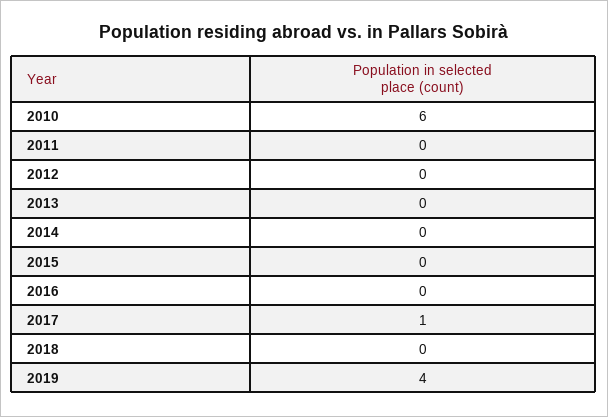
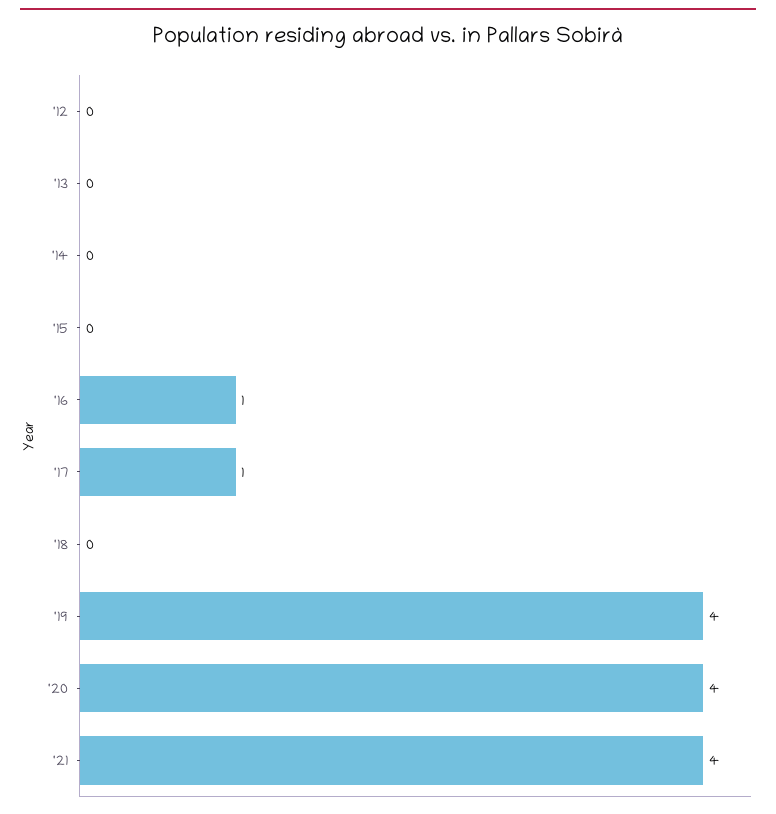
2010: 6 -> none
2011: 0 -> none
2016: 0 -> 1
'20: none -> 4
'21: none -> 4

